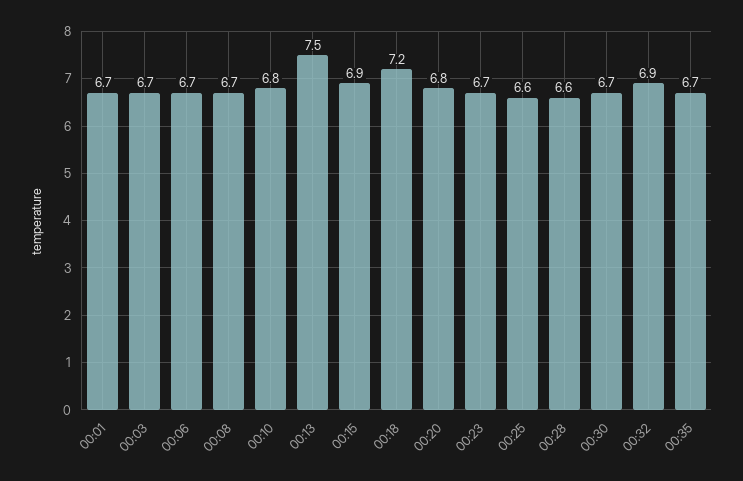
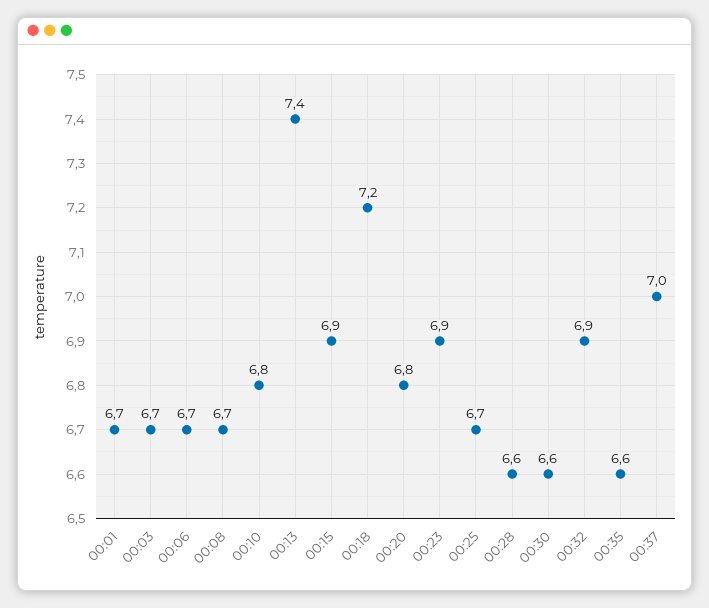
00:13: 7.5 -> 7.4
00:23: 6.7 -> 6.9
00:25: 6.6 -> 6.7
00:30: 6.7 -> 6.6
00:35: 6.7 -> 6.6
00:37: none -> 7

